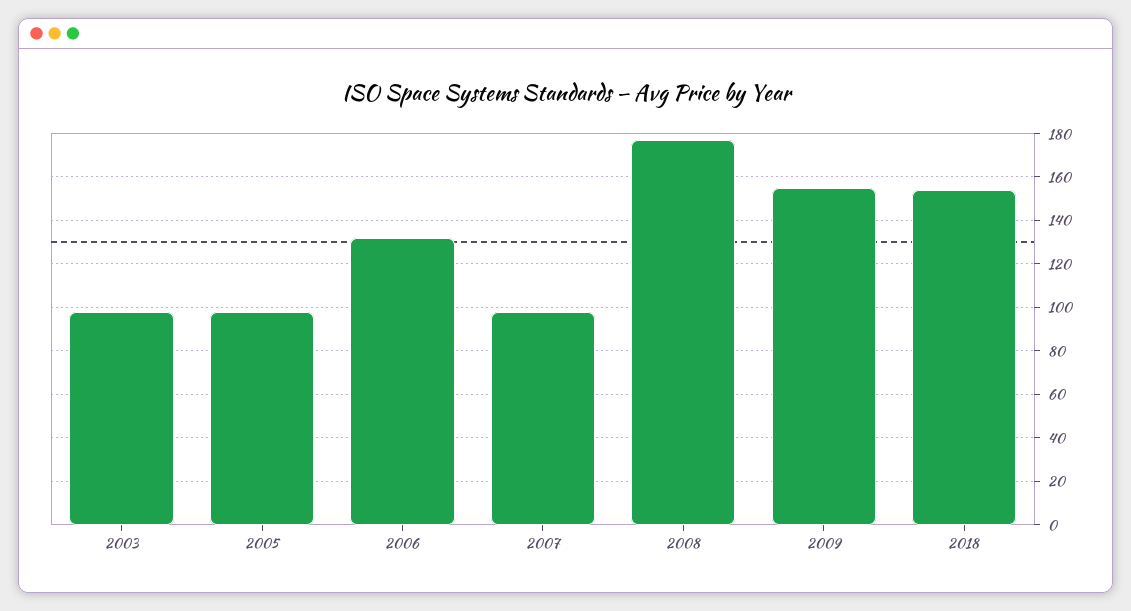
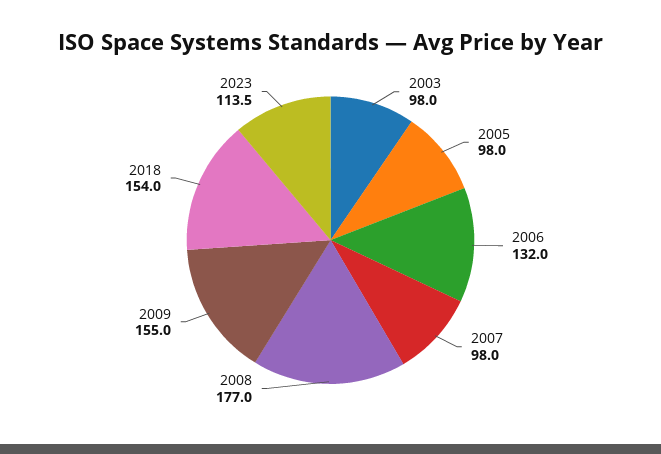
2023: none -> 113.5

